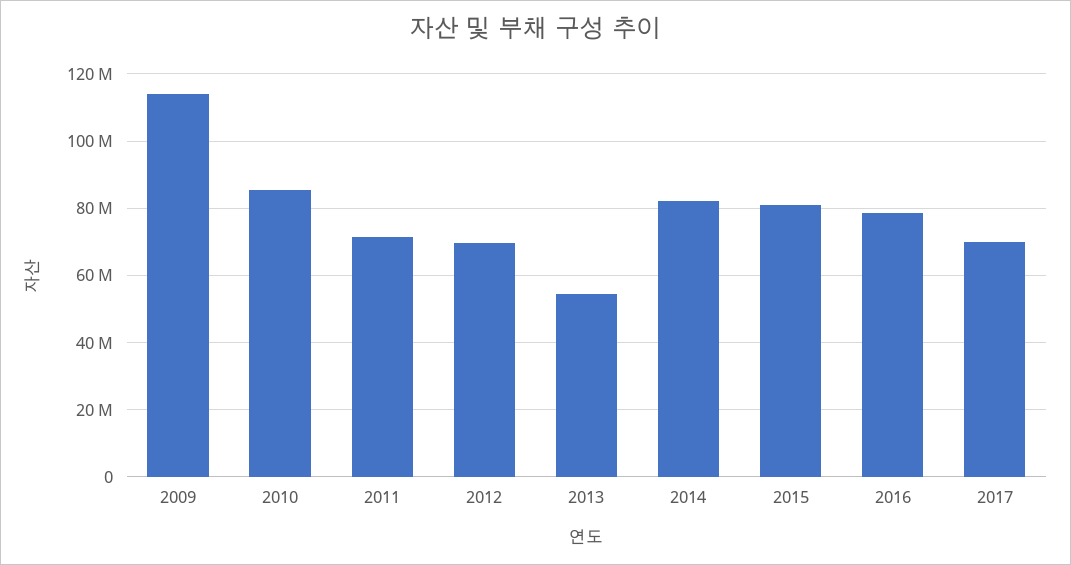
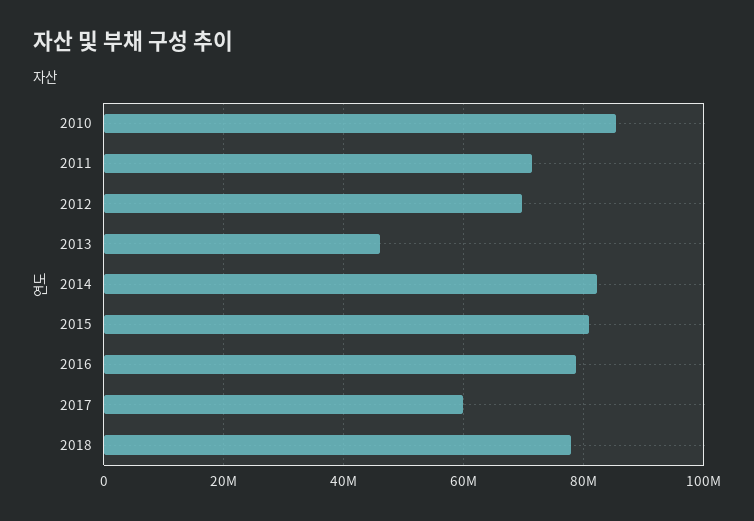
2009: 114000000 -> none
2013: 54000000 -> 46000000
2017: 70000000 -> 60000000
2018: none -> 78000000

